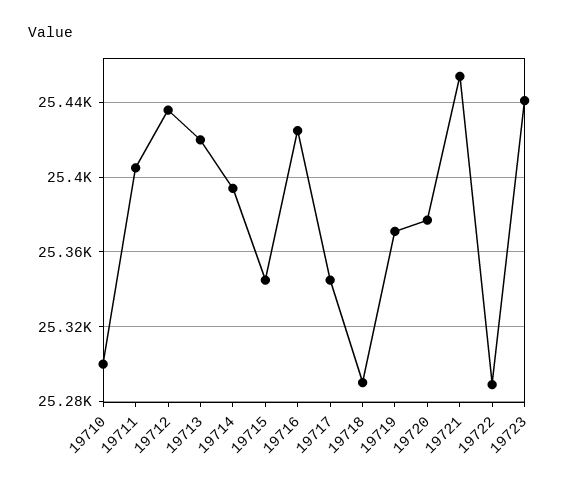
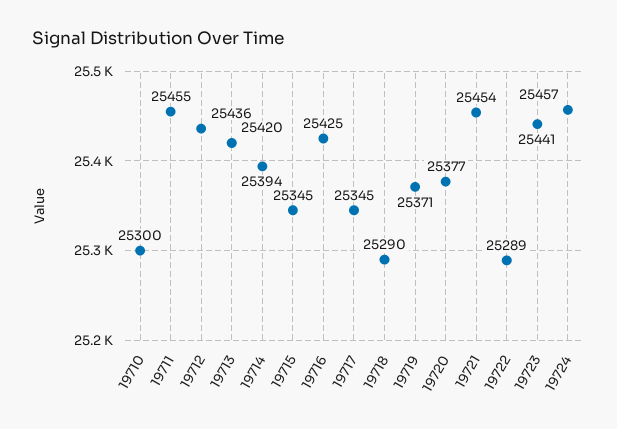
19711: 25405 -> 25455
19724: none -> 25457

